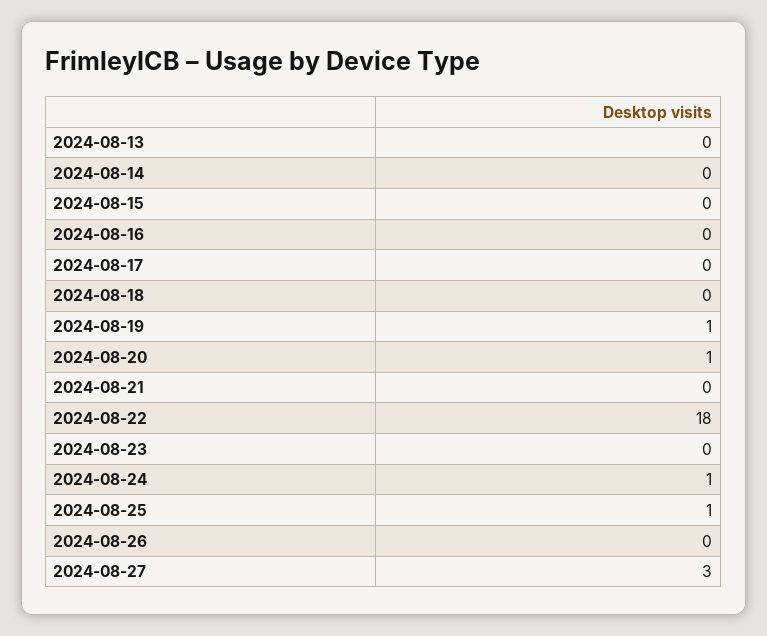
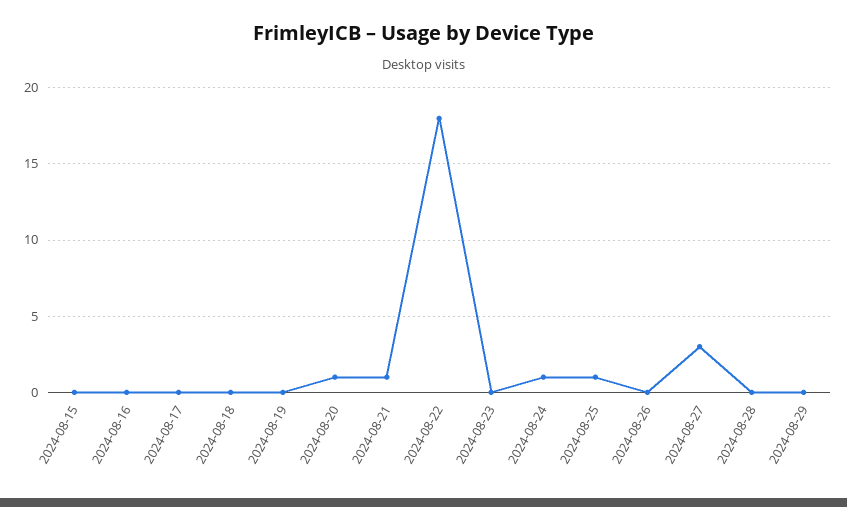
2024-08-13: 0 -> none
2024-08-14: 0 -> none
2024-08-19: 1 -> 0
2024-08-21: 0 -> 1
2024-08-28: none -> 0
2024-08-29: none -> 0

